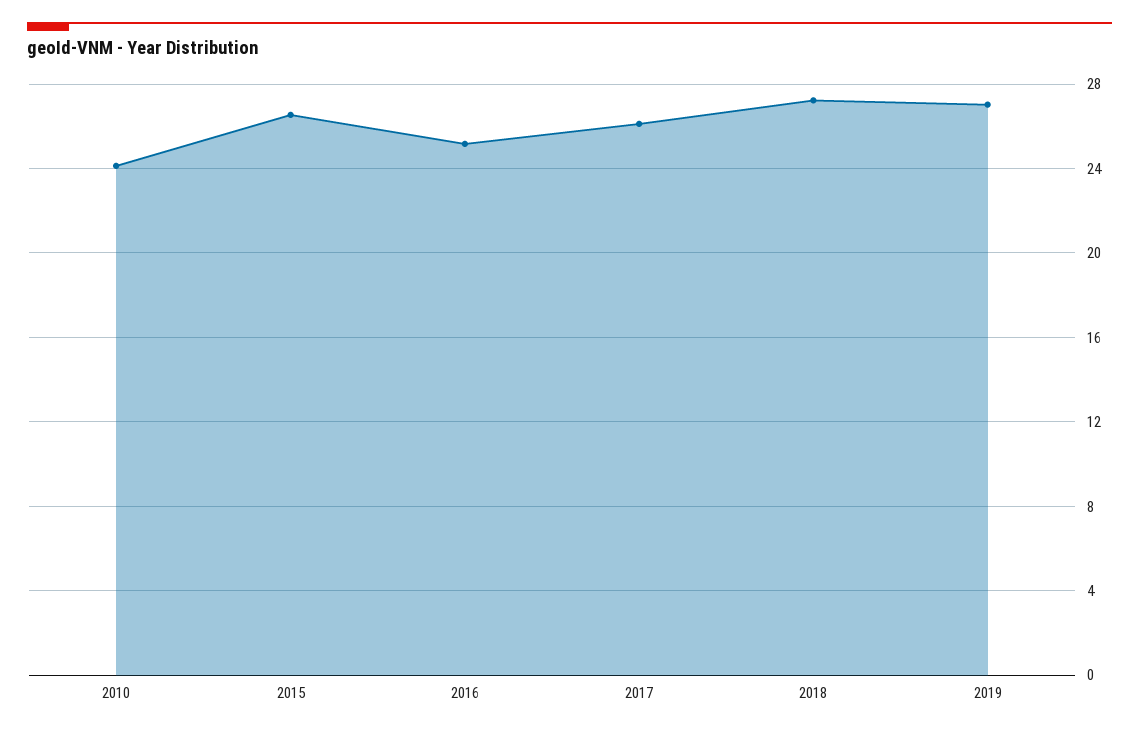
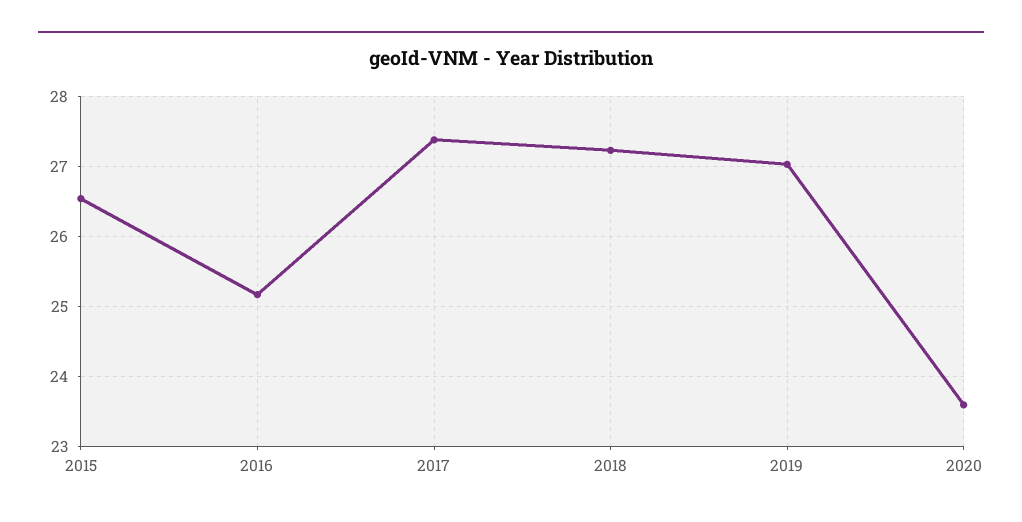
2010: 24 -> none
2017: 26 -> 27.4
2020: none -> 23.6

